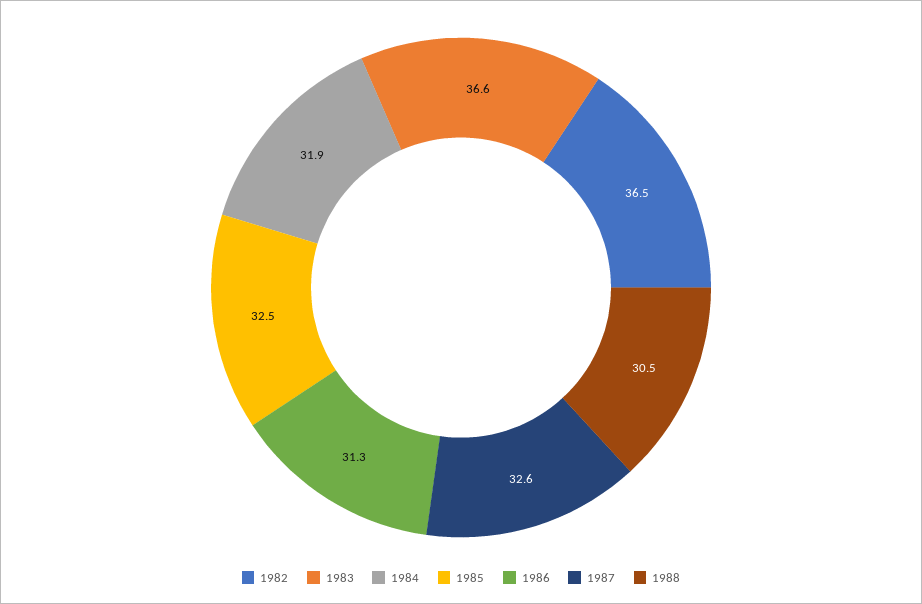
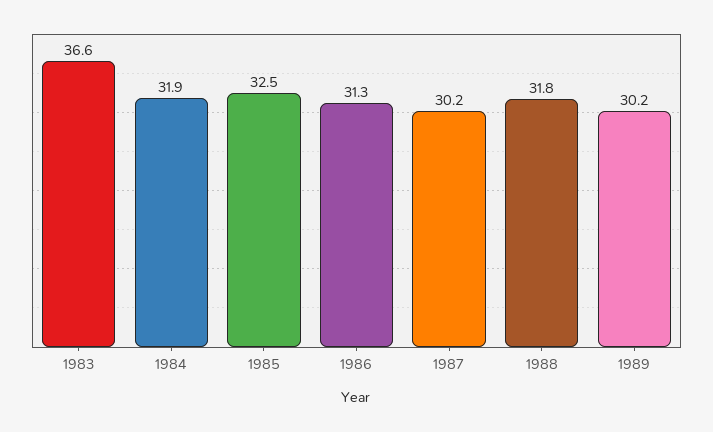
1982: 36.5 -> none
1987: 32.6 -> 30.2
1988: 30.5 -> 31.8
1989: none -> 30.2

